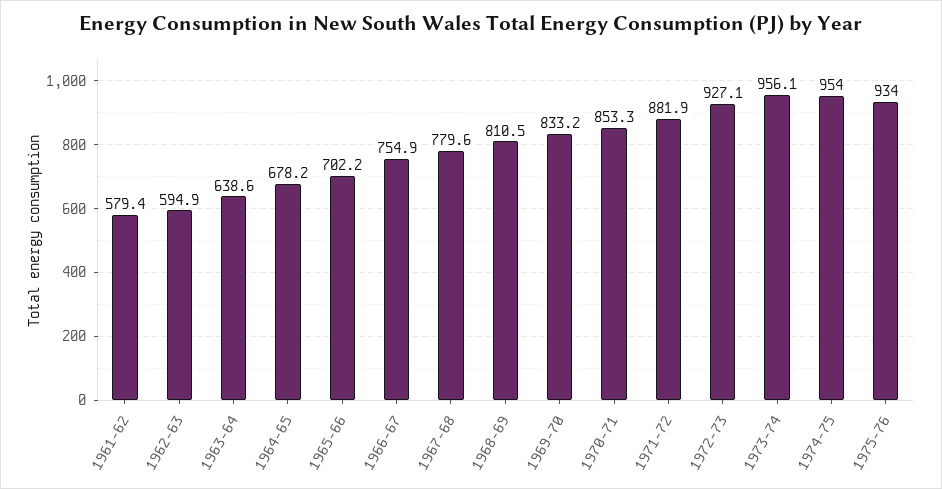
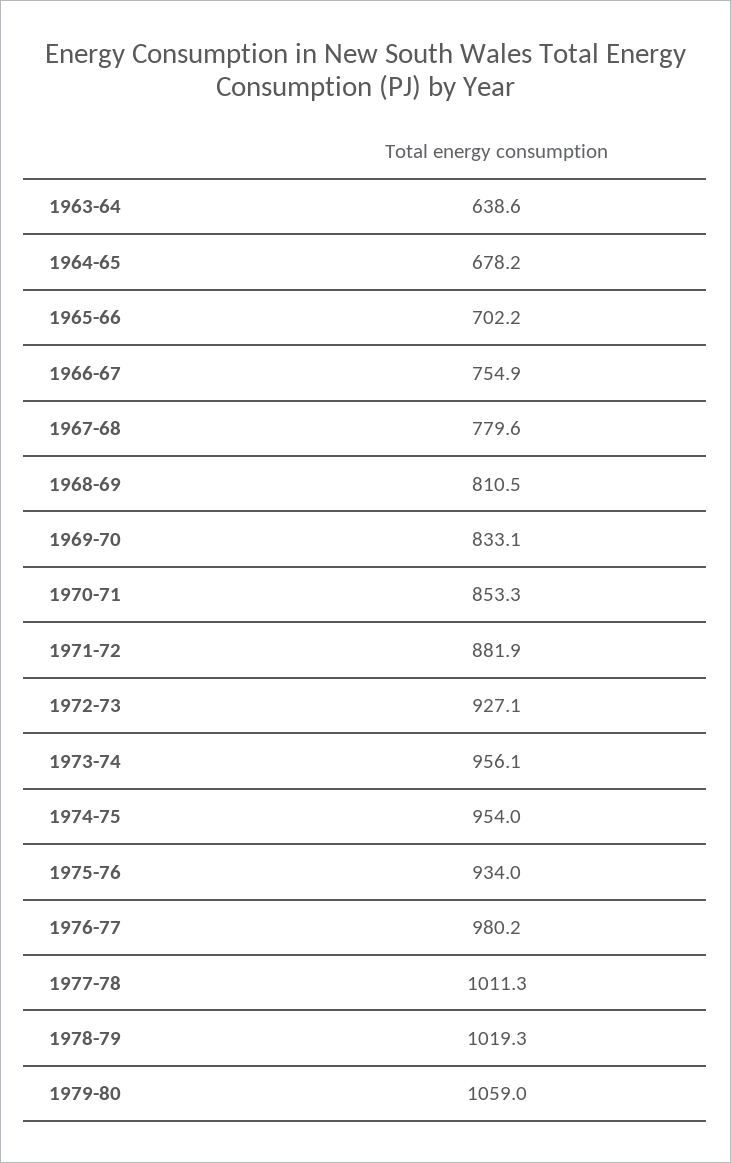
1961-62: 579.4 -> none
1962-63: 594.9 -> none
1969-70: 833.2 -> 833.1
1976-77: none -> 980.2
1977-78: none -> 1011.3
1978-79: none -> 1019.3
1979-80: none -> 1059

